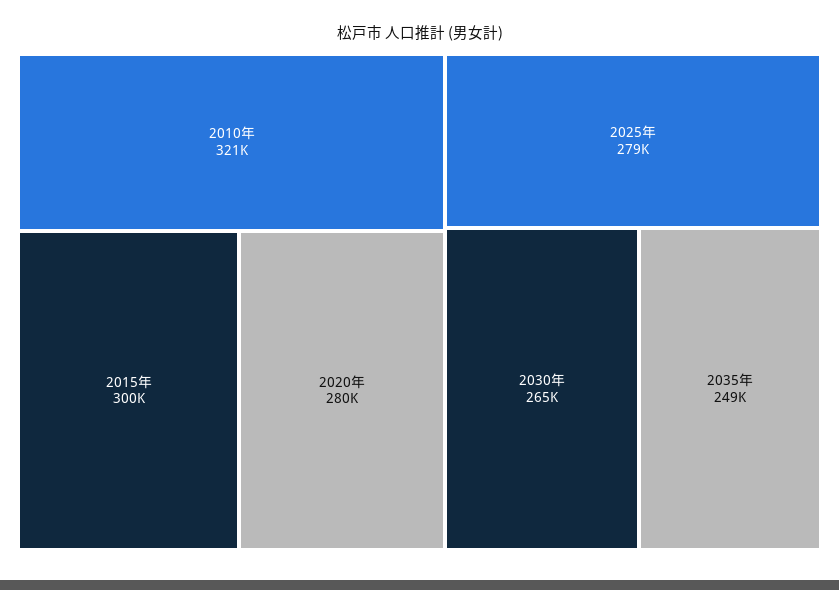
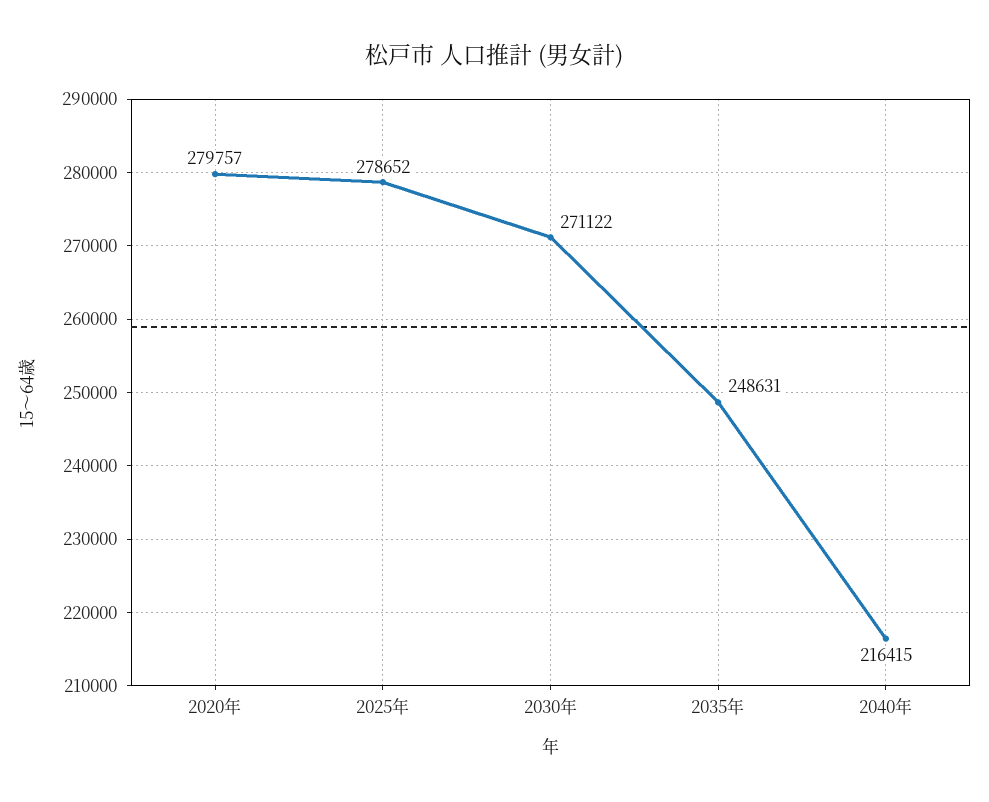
2010年: 321000 -> none
2015年: 300000 -> none
2030年: 265000 -> 271122
2040年: none -> 216415

